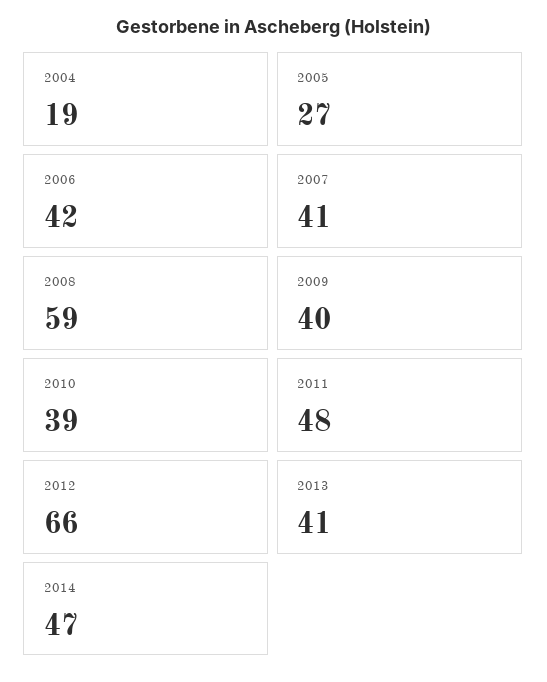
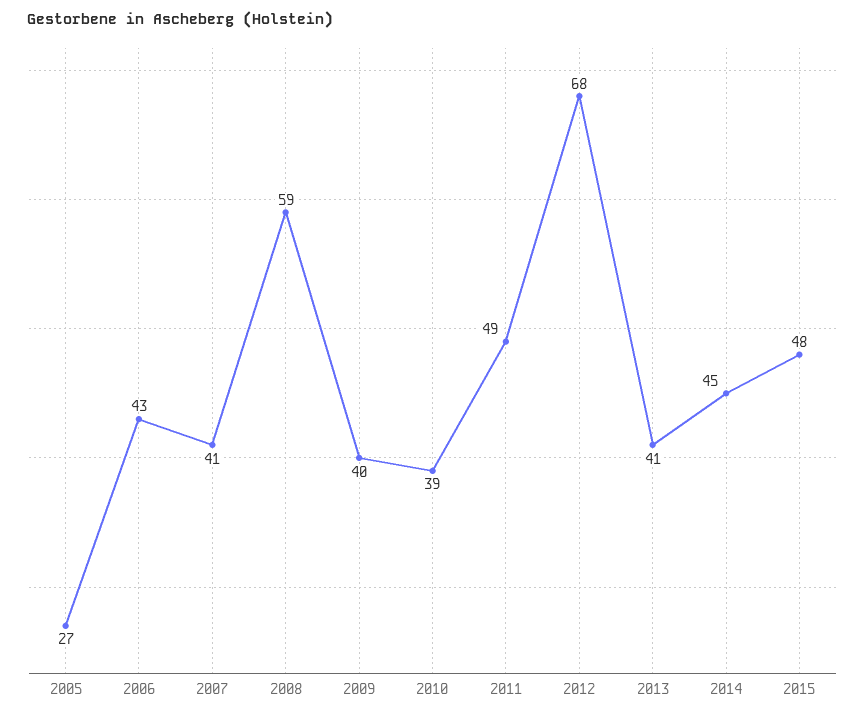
2004: 19 -> none
2006: 42 -> 43
2011: 48 -> 49
2012: 66 -> 68
2014: 47 -> 45
2015: none -> 48

